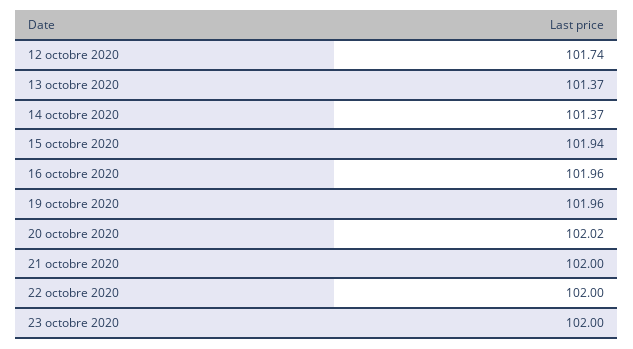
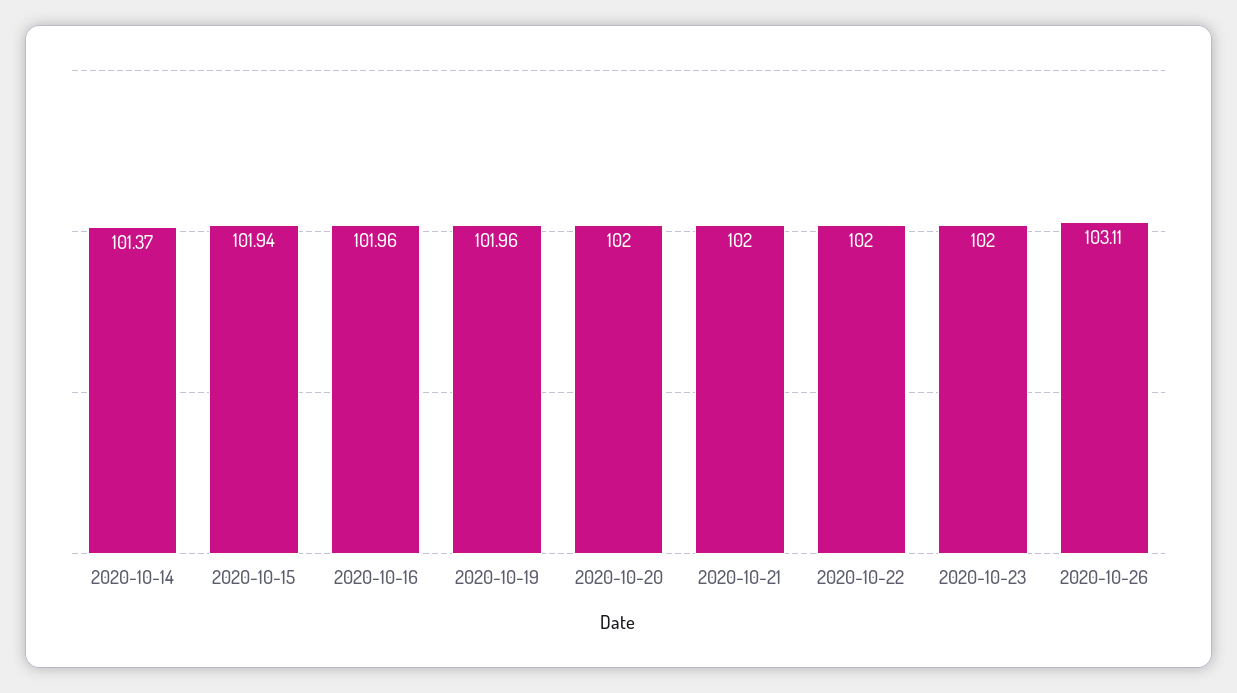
12 octobre 2020: 101.74 -> none
13 octobre 2020: 101.37 -> none
20 octobre 2020: 102.02 -> 102
2020-10-26: none -> 103.11

